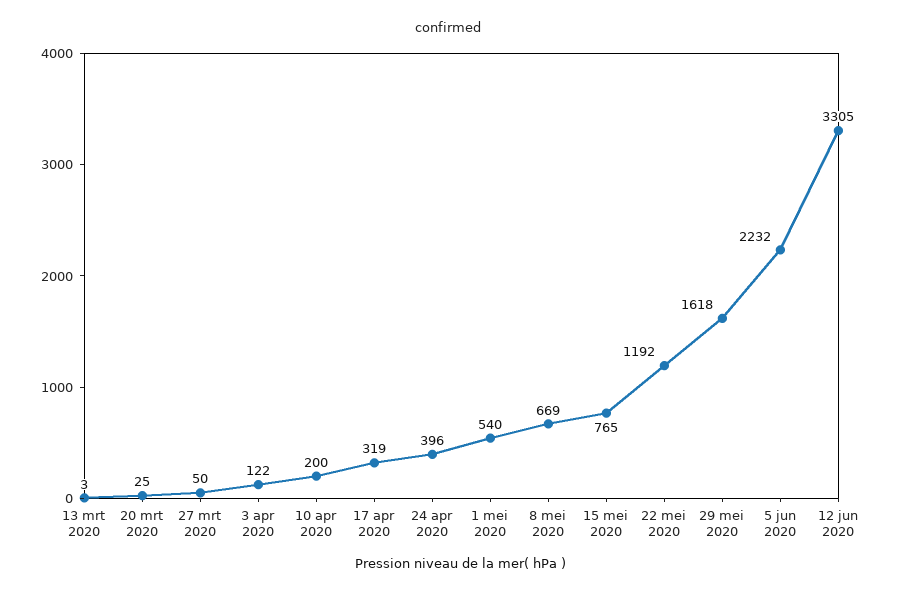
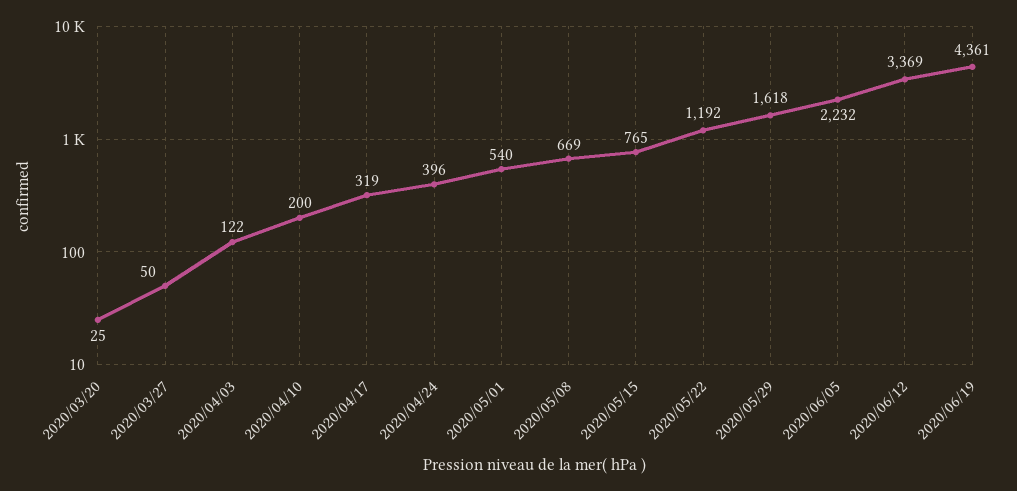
13 mrt 2020: 3 -> none
12 jun 2020: 3305 -> 3369
2020/06/19: none -> 4361

